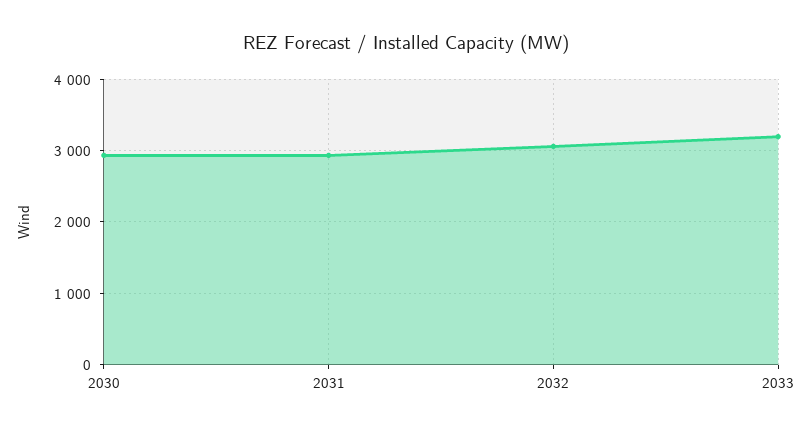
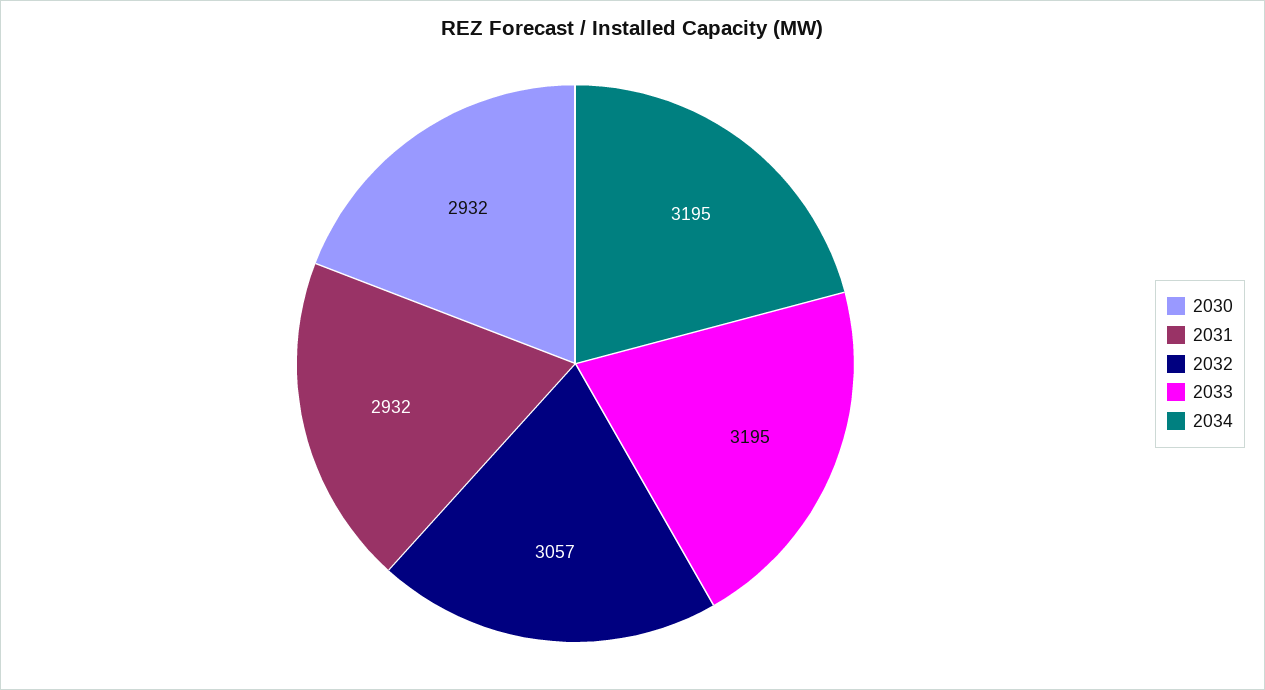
2034: none -> 3195

